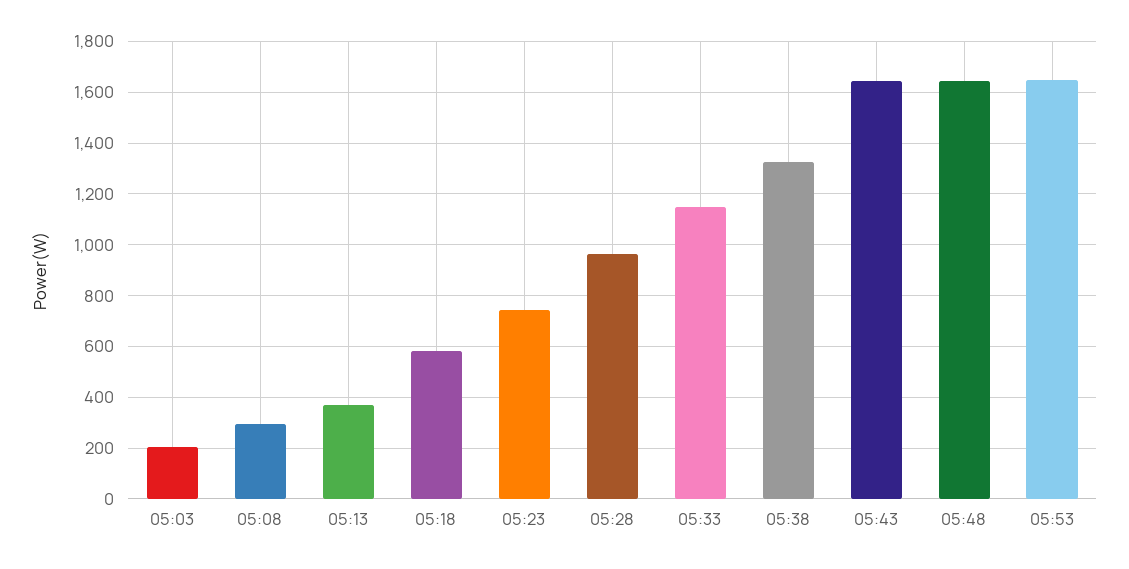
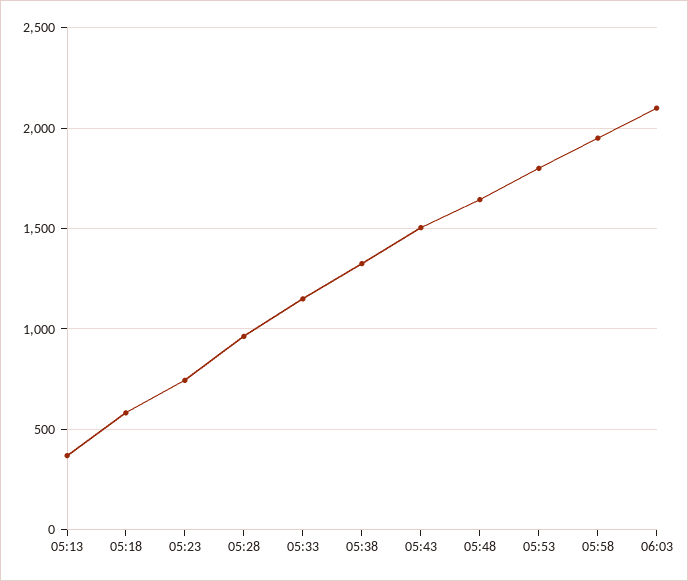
05:03: 200 -> none
05:08: 300 -> none
05:43: 1650 -> 1500
05:53: 1650 -> 1800
05:58: none -> 1950
06:03: none -> 2100

